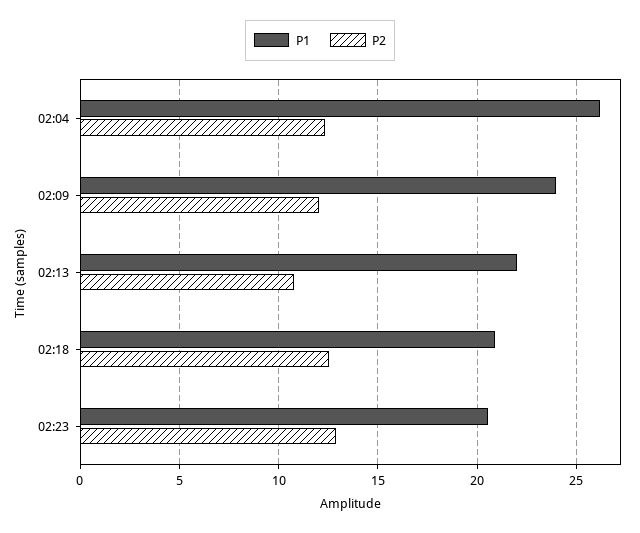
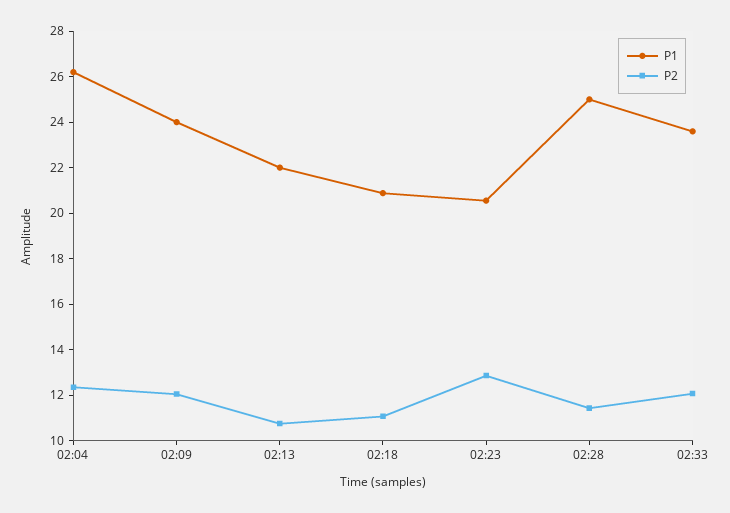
P2, 02:18: 12.5 -> 11
P1, 02:28: none -> 25
P2, 02:28: none -> 11.5
P1, 02:33: none -> 23.5
P2, 02:33: none -> 12

